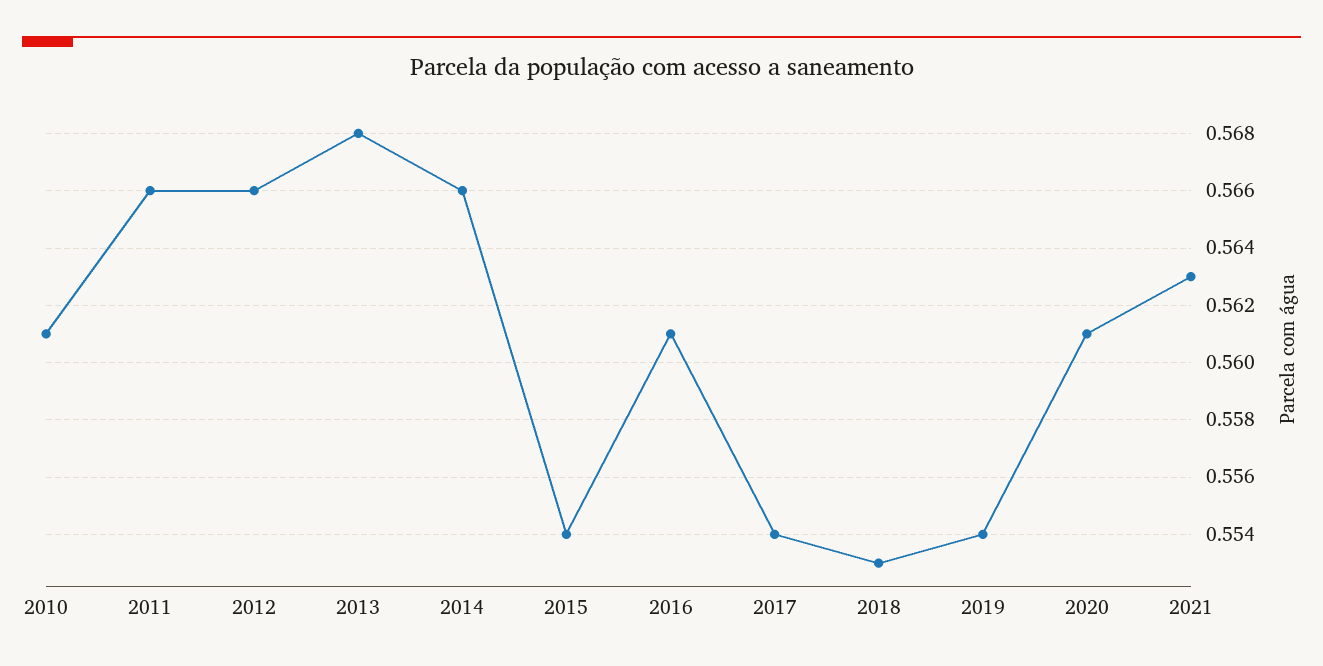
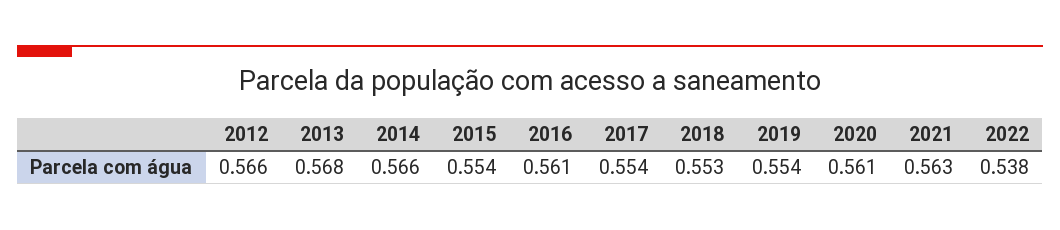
2010: 0.561 -> none
2011: 0.566 -> none
2022: none -> 0.538

